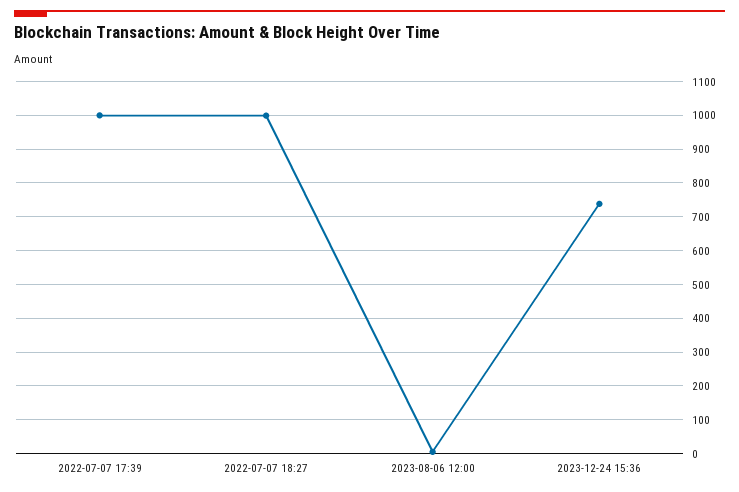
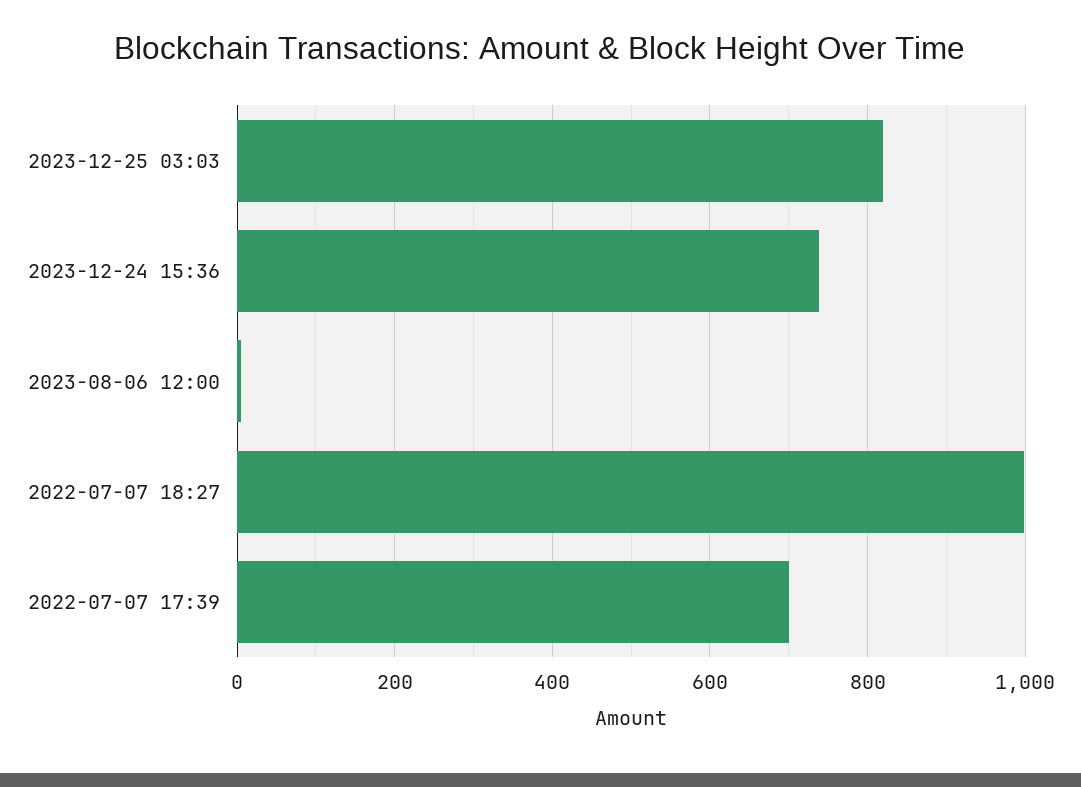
2022-07-07 17:39: 1000 -> 700
2023-12-25 03:03: none -> 820

